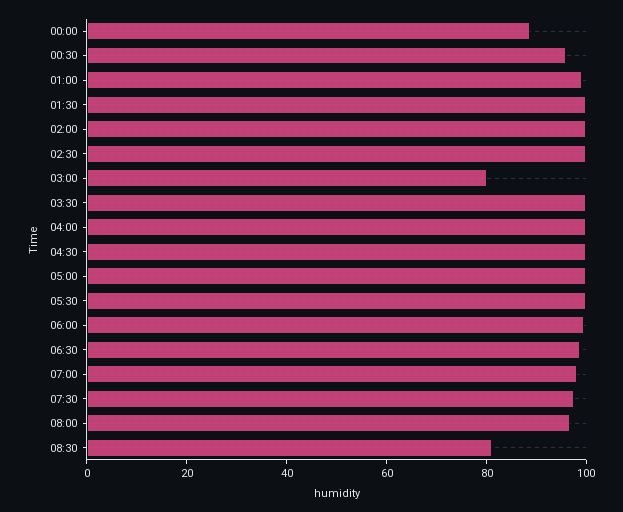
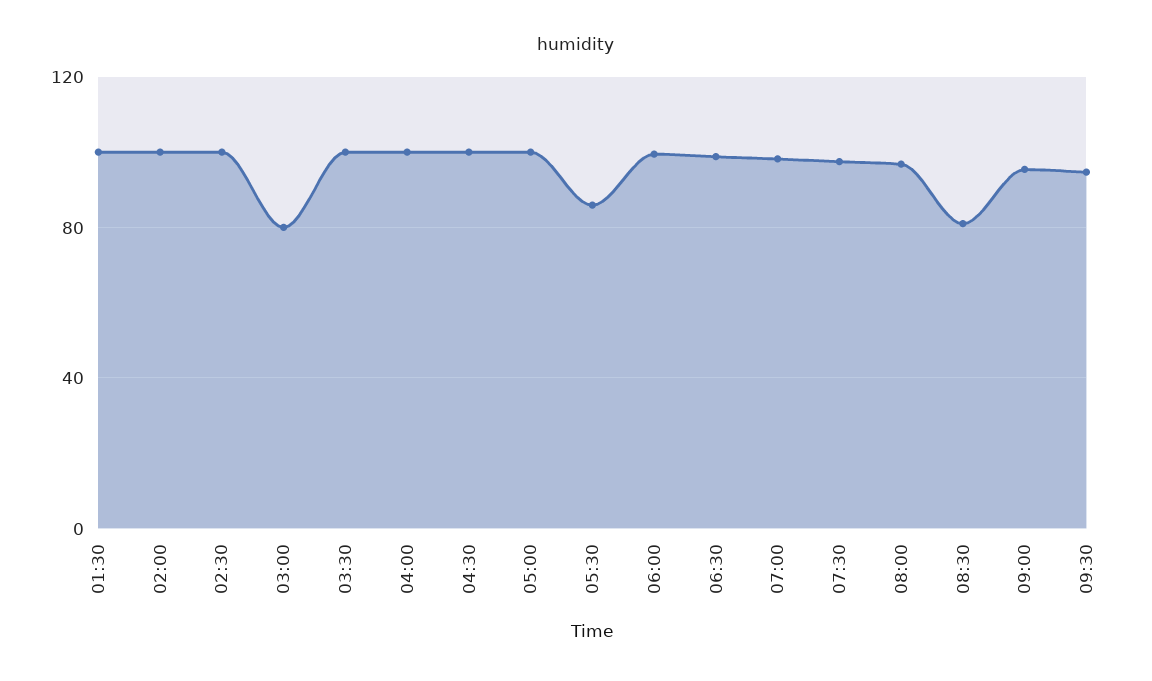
00:00: 90 -> none
00:30: 95 -> none
01:00: 100 -> none
05:30: 100 -> 85
09:00: none -> 95
09:30: none -> 95

